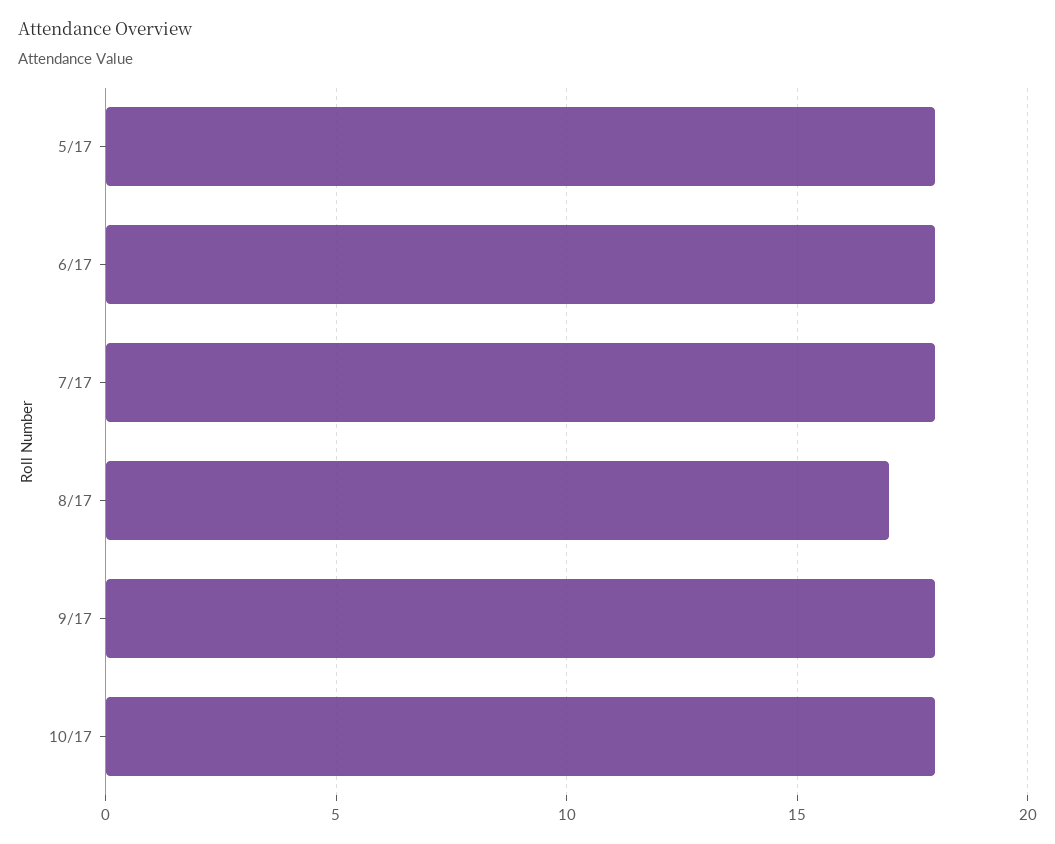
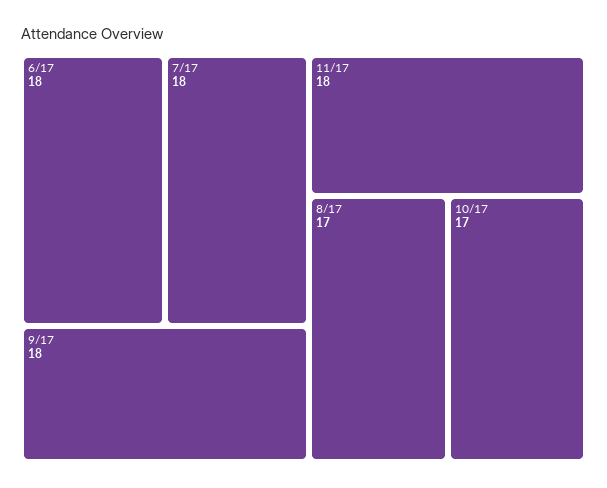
5/17: 18 -> none
10/17: 18 -> 17
11/17: none -> 18

